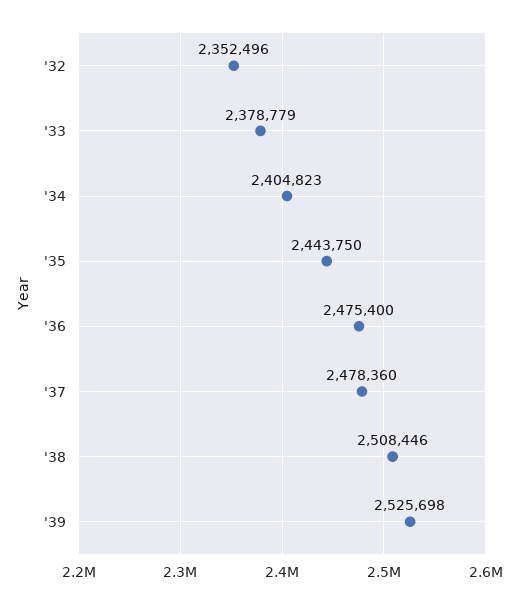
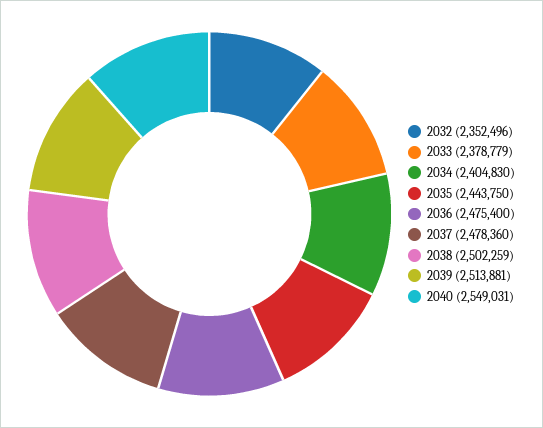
'34: 2404823 -> 2404830
'38: 2508446 -> 2502259
'39: 2525698 -> 2513881
2040: none -> 2549031

